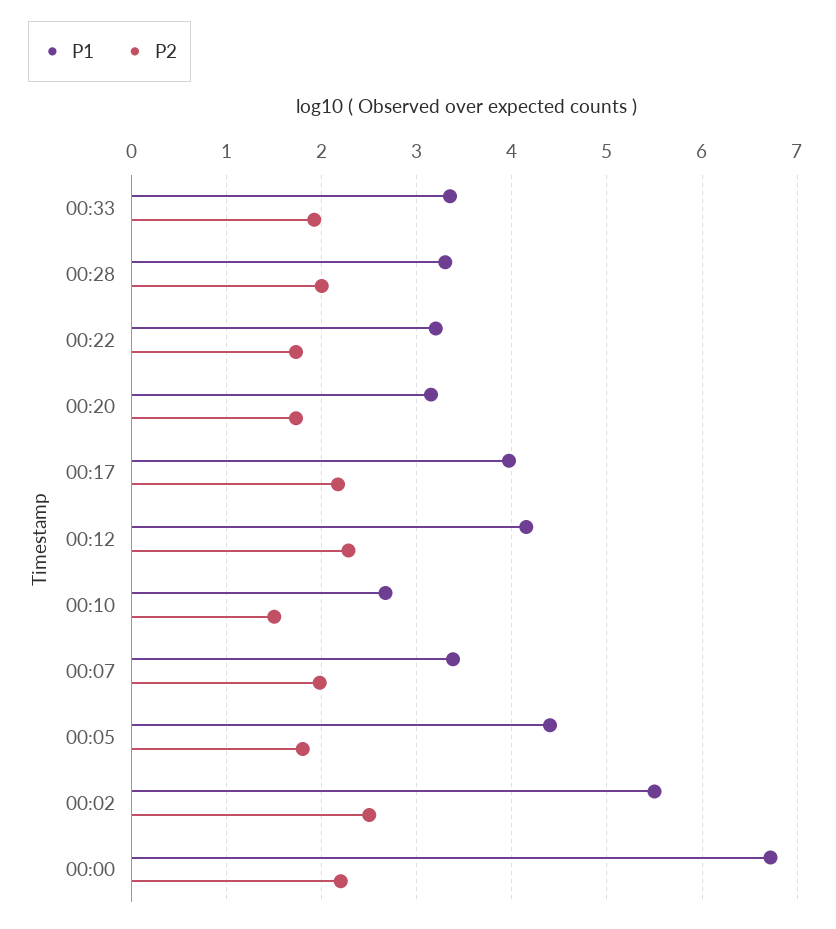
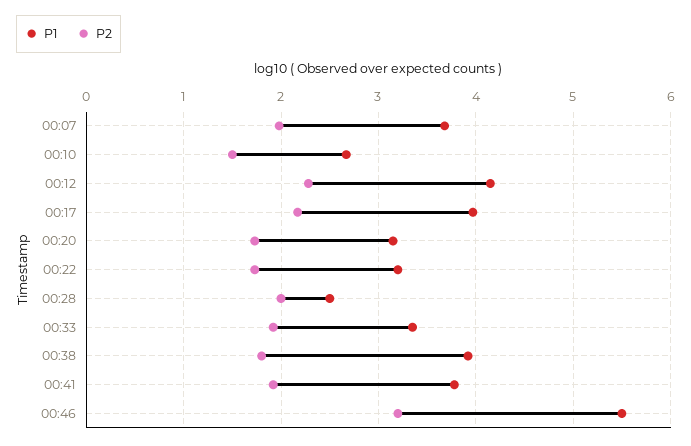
P1, 00:28: 3.3 -> 2.5
P1, 00:07: 3.4 -> 3.7
P1, 00:05: 4.4 -> none
P2, 00:05: 1.8 -> none
P1, 00:02: 5.5 -> none
P2, 00:02: 2.5 -> none
P1, 00:00: 6.7 -> none
P2, 00:00: 2.2 -> none
P1, 00:38: none -> 3.9
P2, 00:38: none -> 1.8
P1, 00:41: none -> 3.8
P2, 00:41: none -> 1.9
P1, 00:46: none -> 5.5
P2, 00:46: none -> 3.2

